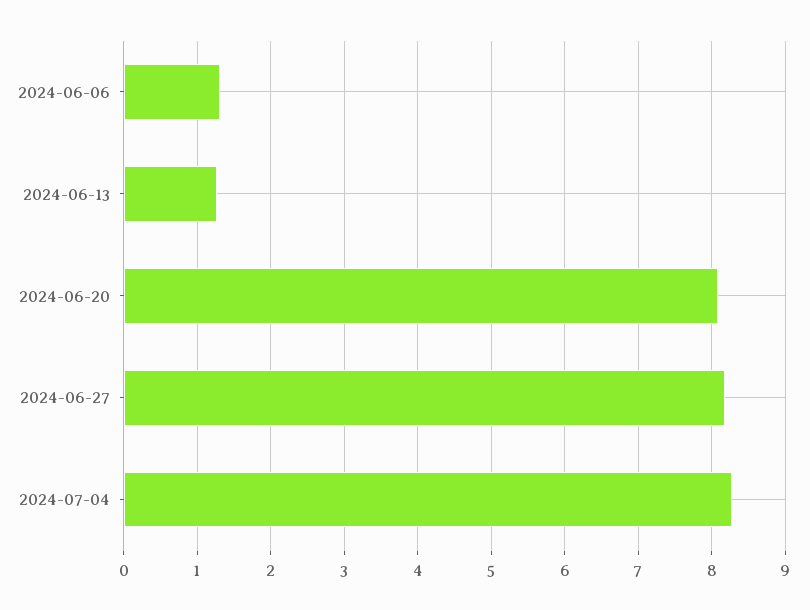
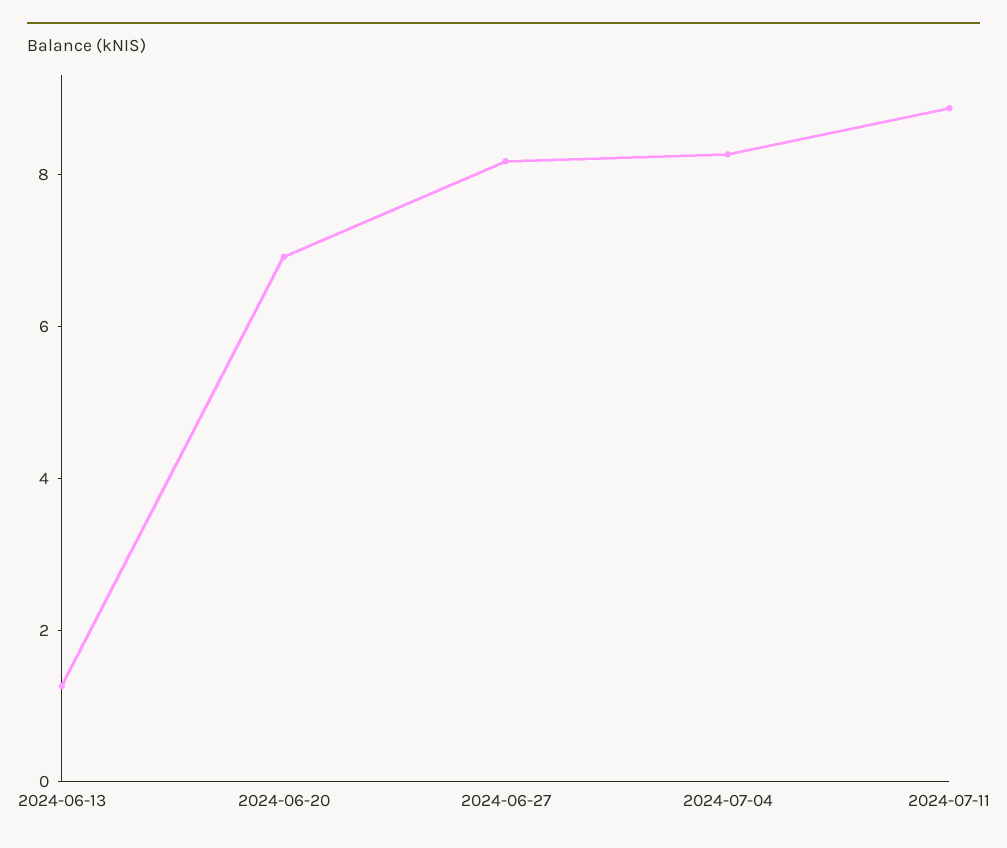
2024-06-06: 1.3 -> none
2024-06-20: 8.1 -> 7
2024-07-11: none -> 9

